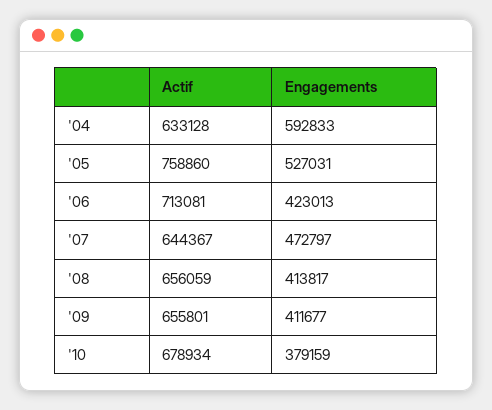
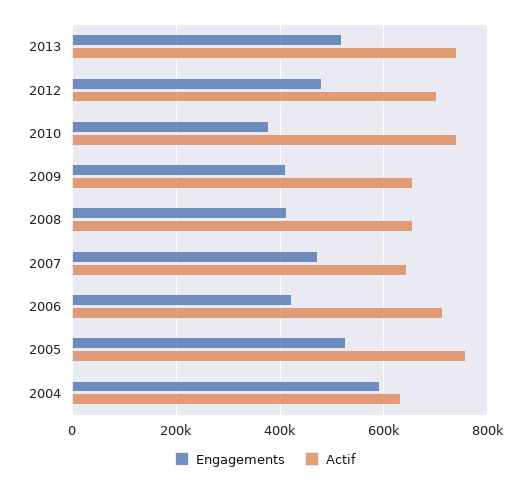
Actif, '10: 678934 -> 740000
Engagements, 2013: none -> 520000
Actif, 2013: none -> 740000
Engagements, 2012: none -> 480000
Actif, 2012: none -> 700000

